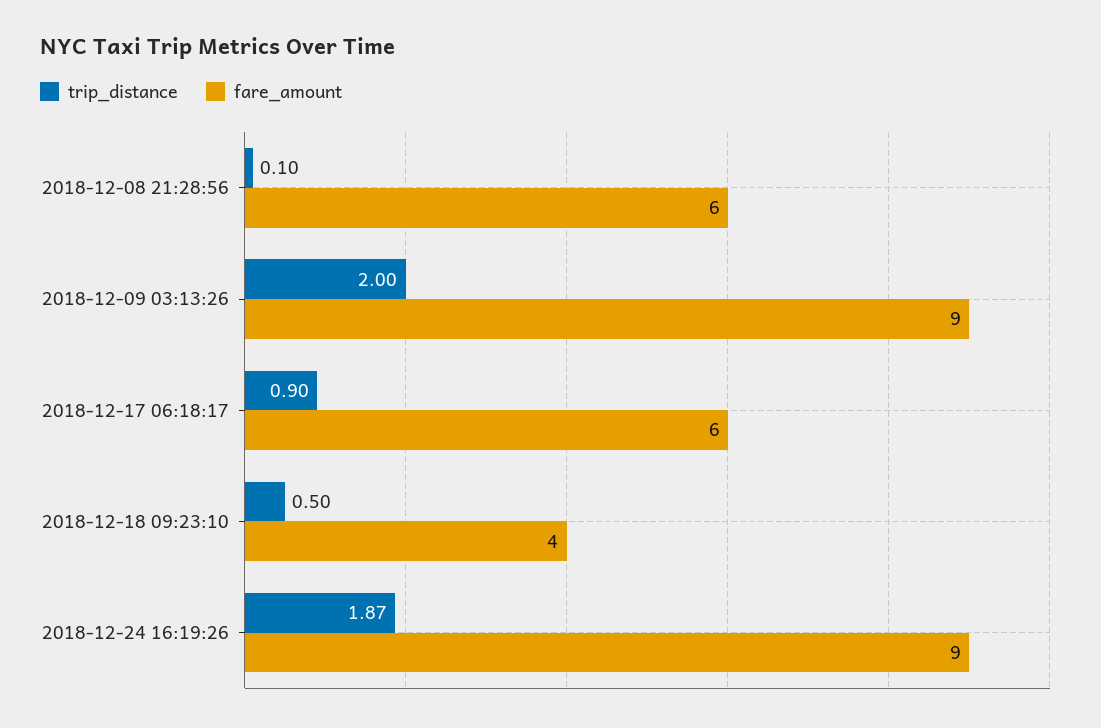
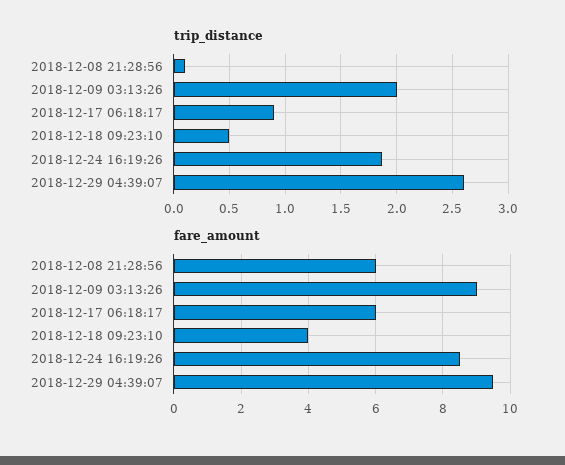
fare_amount, 2018-12-24 16:19:26: 9 -> 8.5
trip_distance, 2018-12-29 04:39:07: none -> 2.6
fare_amount, 2018-12-29 04:39:07: none -> 9.5

